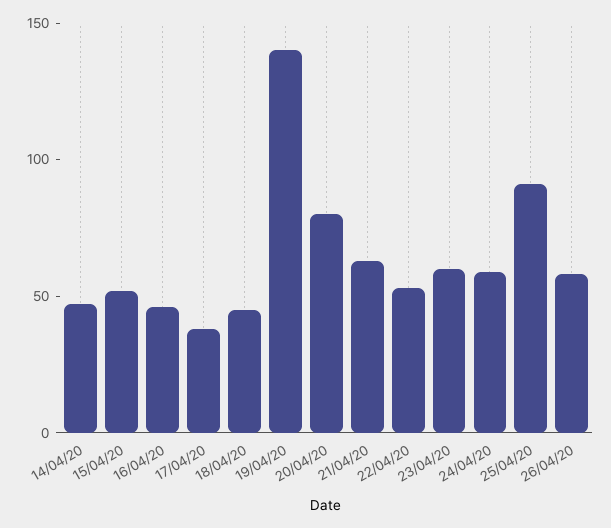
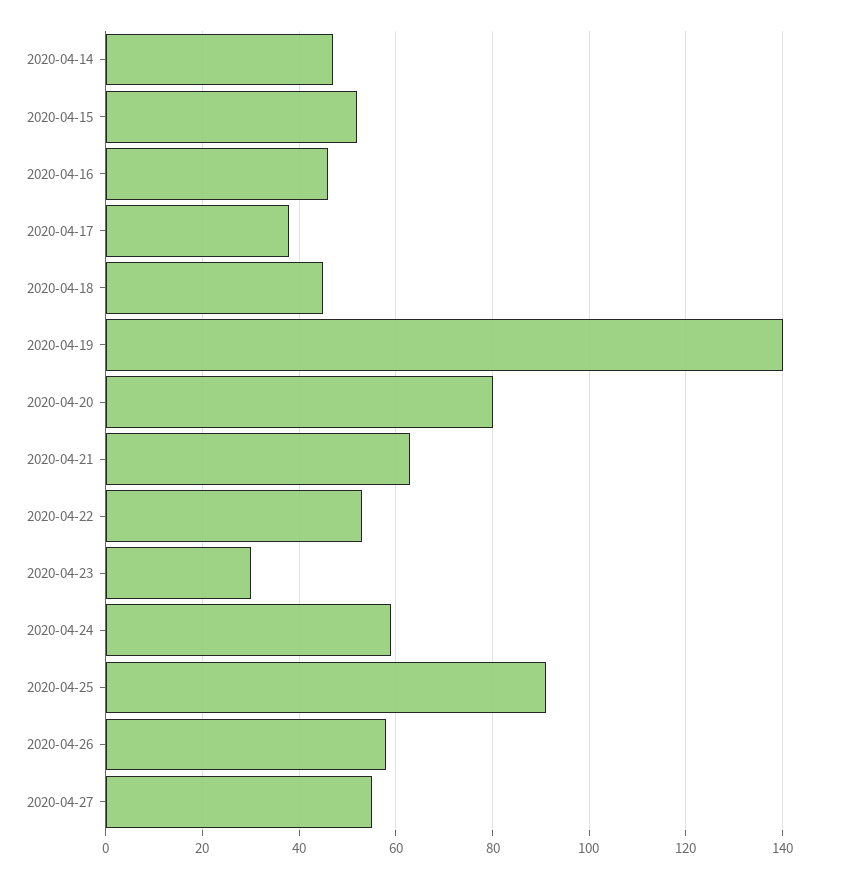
23/04/20: 60 -> 30
2020-04-27: none -> 55

